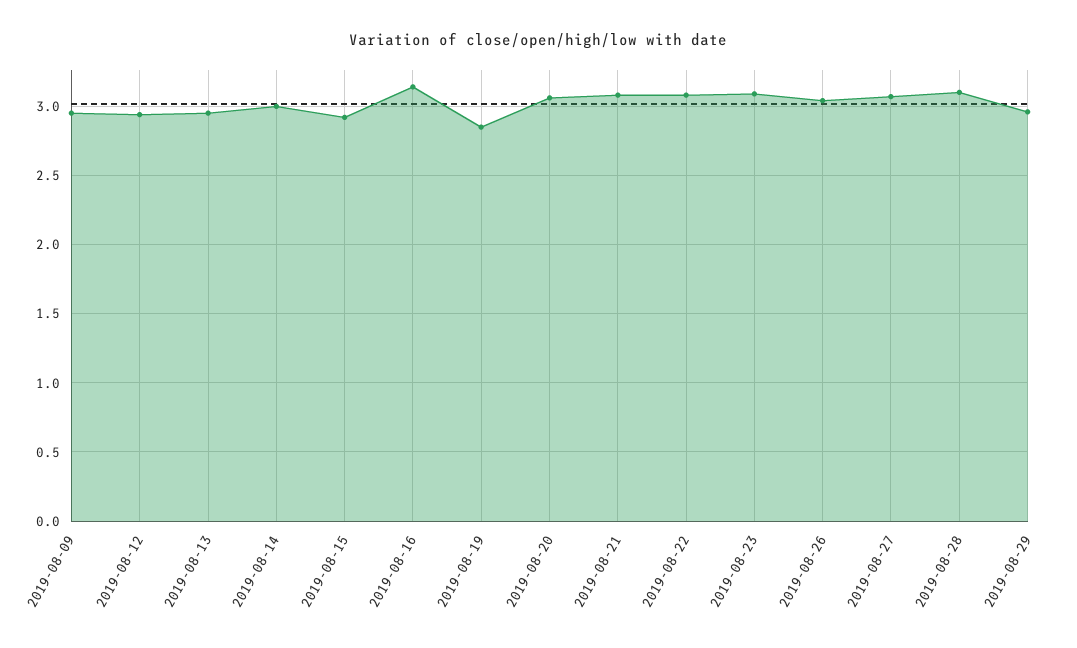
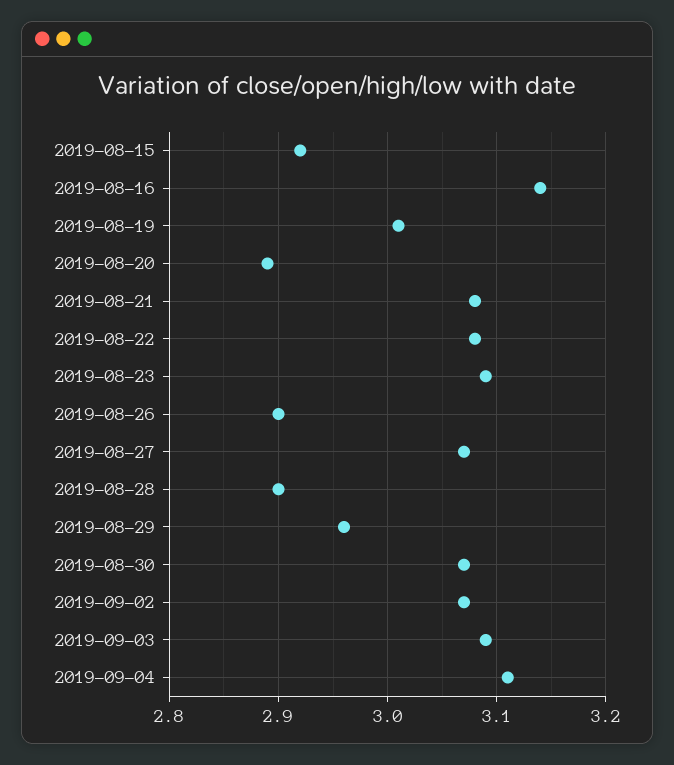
2019-08-09: 2.95 -> none
2019-08-12: 2.95 -> none
2019-08-13: 2.95 -> none
2019-08-14: 3 -> none
2019-08-19: 2.85 -> 3.01
2019-08-20: 3.05 -> 2.89
2019-08-26: 3.05 -> 2.9
2019-08-28: 3.1 -> 2.9
2019-08-30: none -> 3.07
2019-09-02: none -> 3.07
2019-09-03: none -> 3.09
2019-09-04: none -> 3.11

